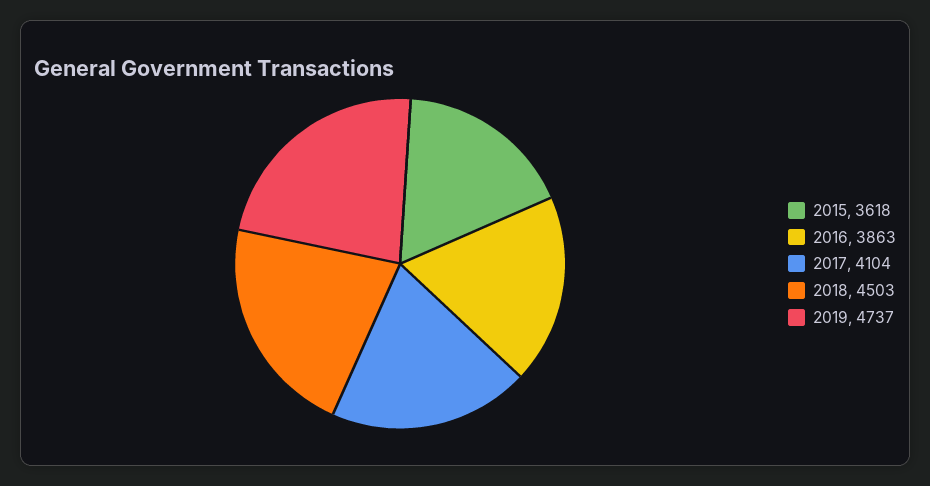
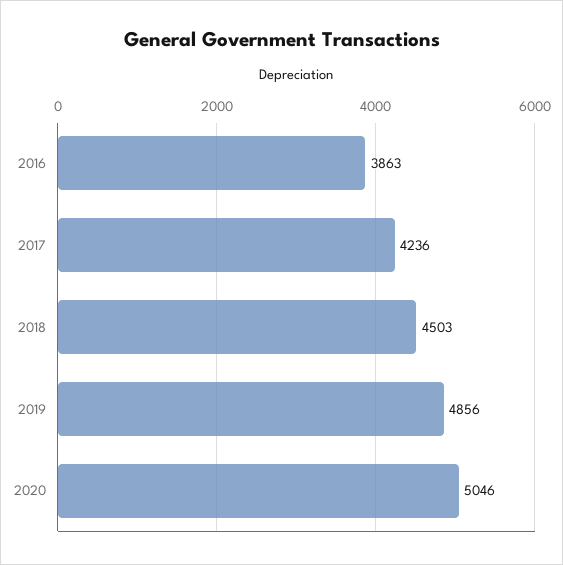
2015: 3618 -> none
2017: 4104 -> 4236
2019: 4737 -> 4856
2020: none -> 5046

